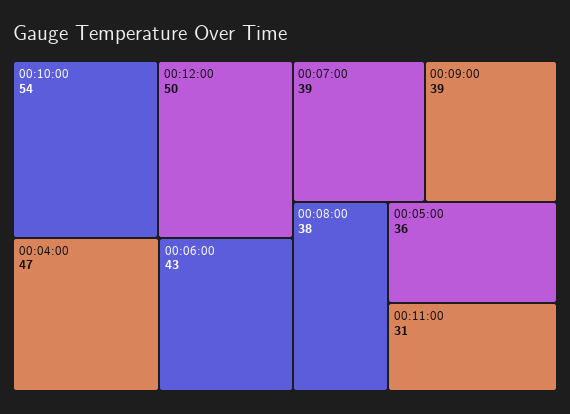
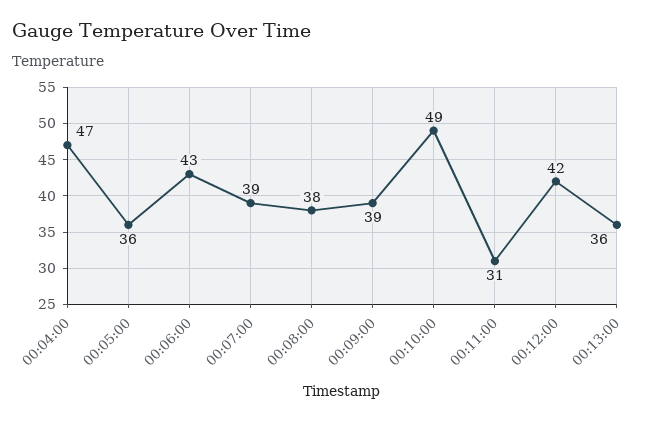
00:10:00: 54 -> 49
00:12:00: 50 -> 42
00:13:00: none -> 36

